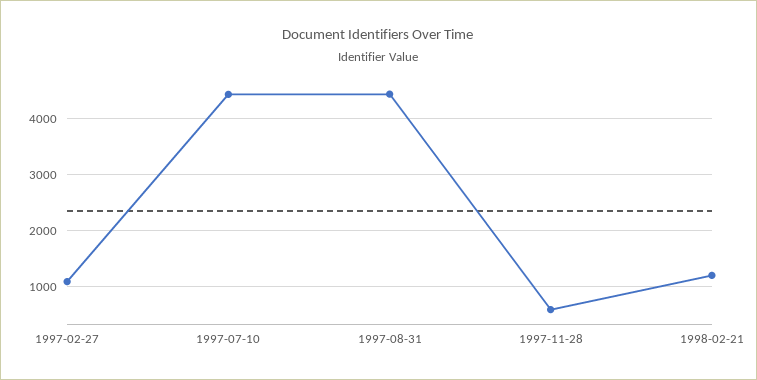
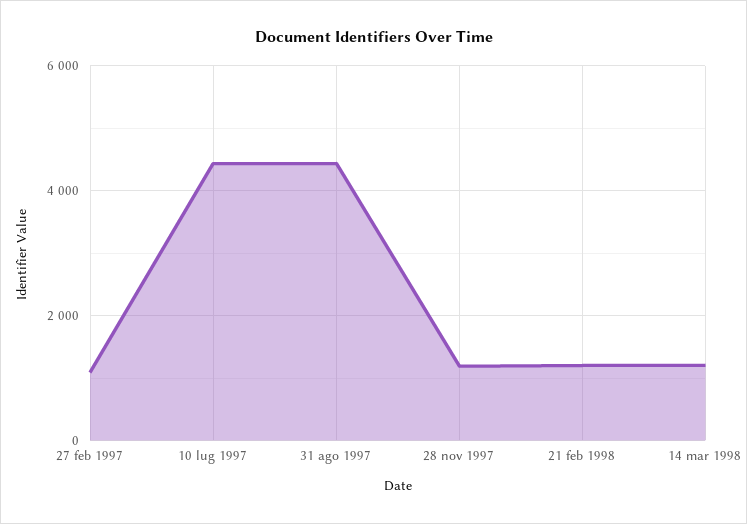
1997-11-28: 600 -> 1200
14 mar 1998: none -> 1200

